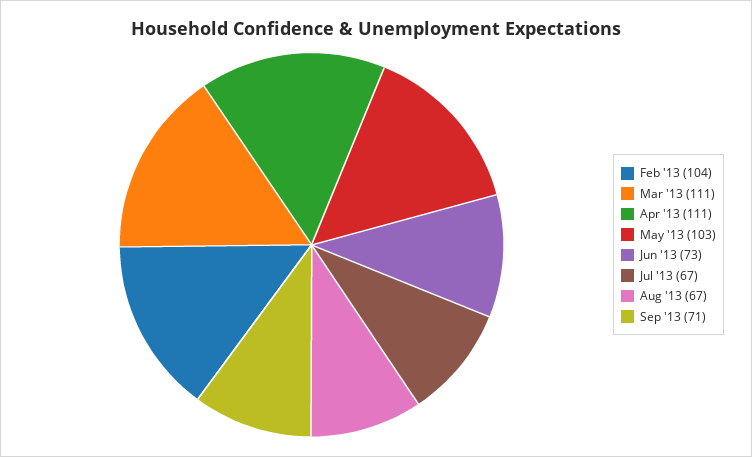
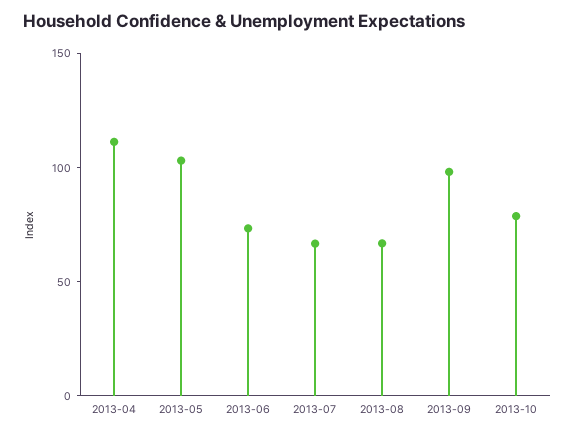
Feb '13: 104 -> none
Mar '13: 111 -> none
Sep '13: 71 -> 100
2013-10: none -> 80

